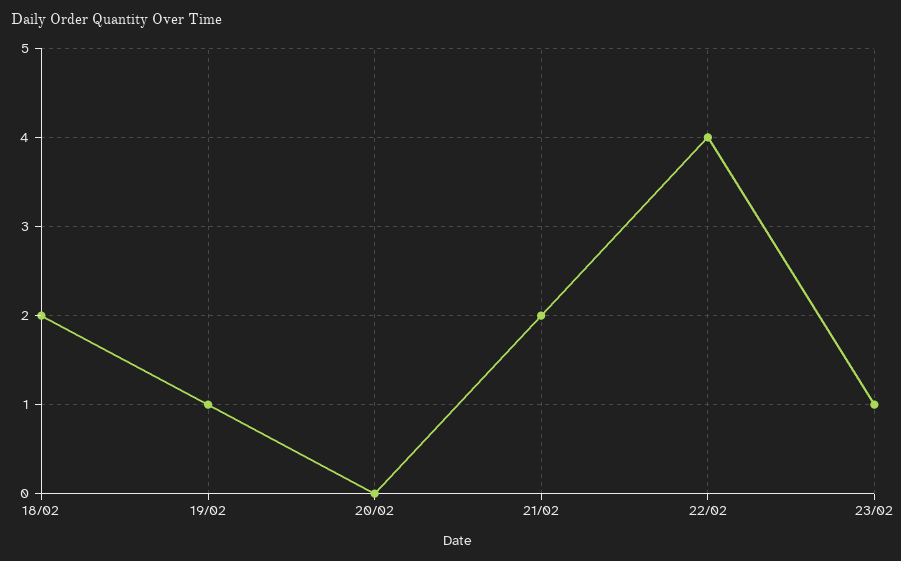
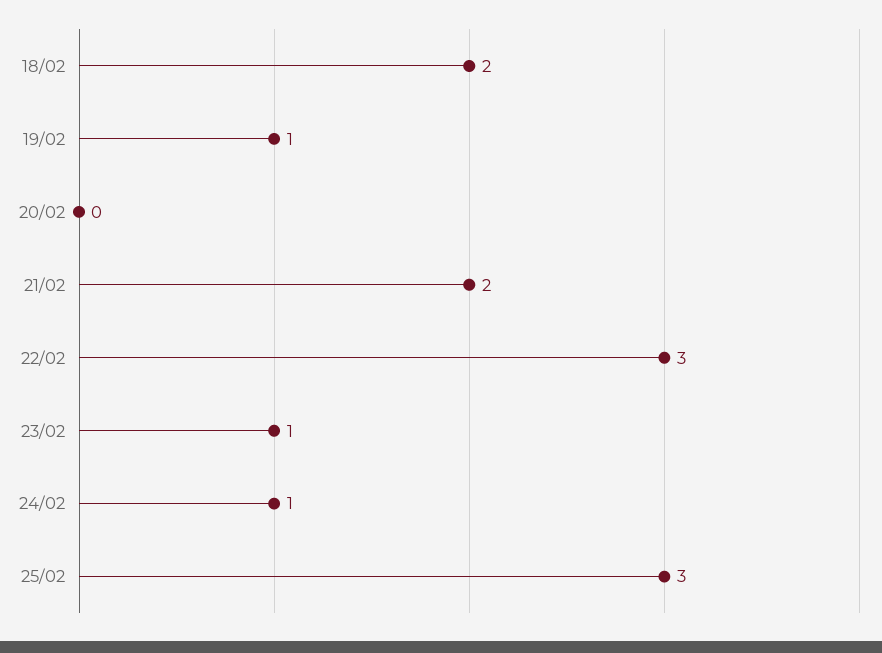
22/02: 4 -> 3
24/02: none -> 1
25/02: none -> 3

